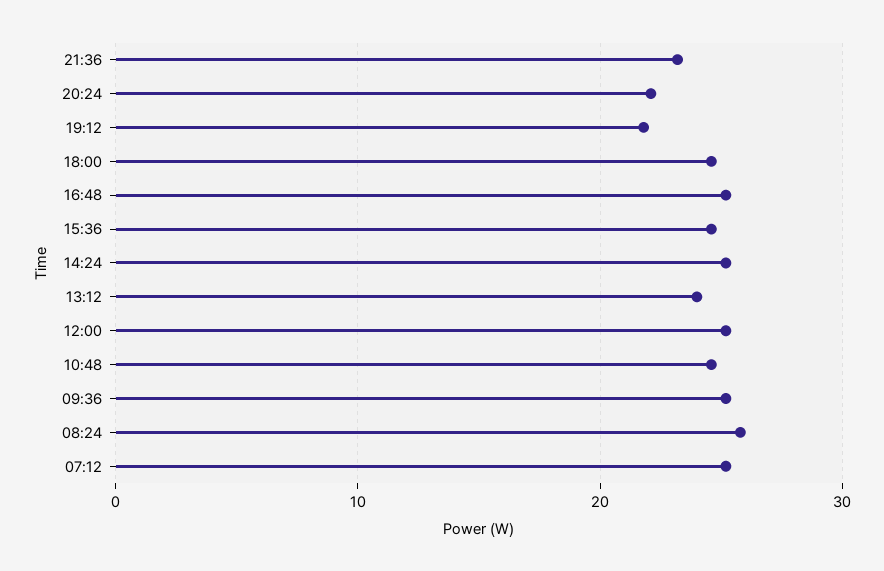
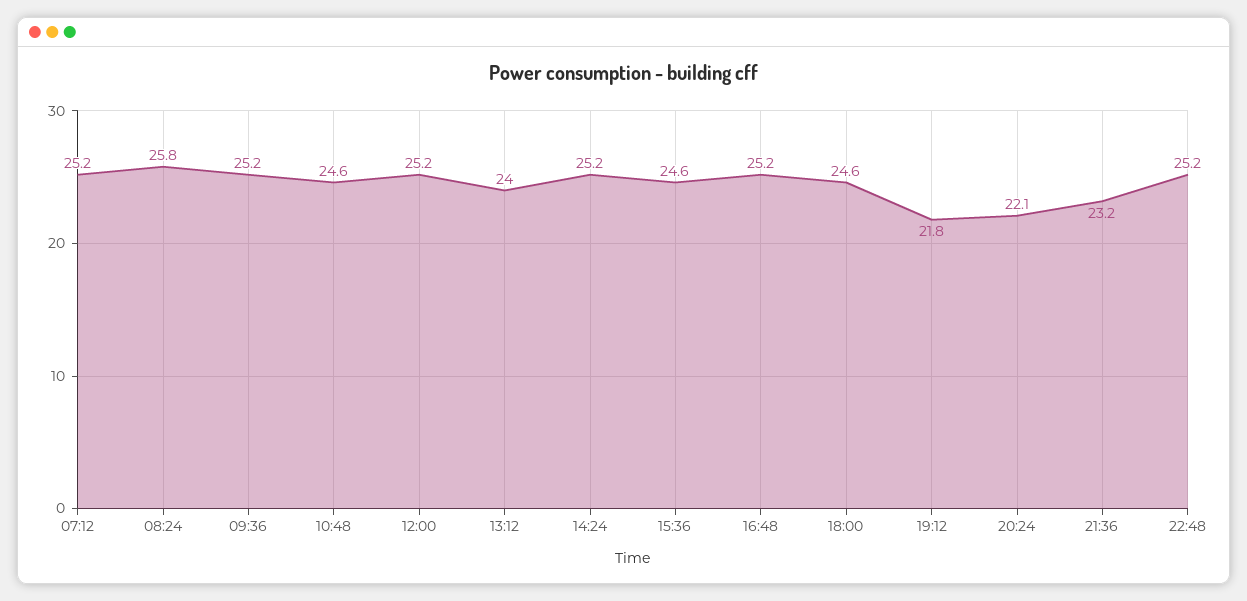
22:48: none -> 25.2

